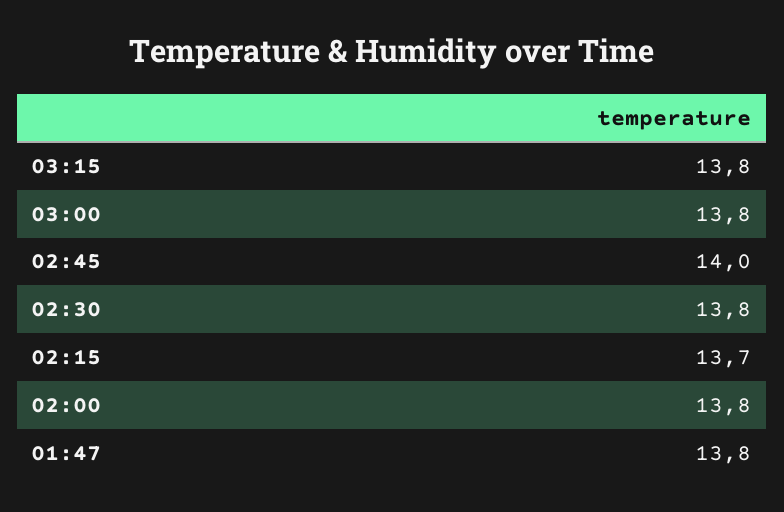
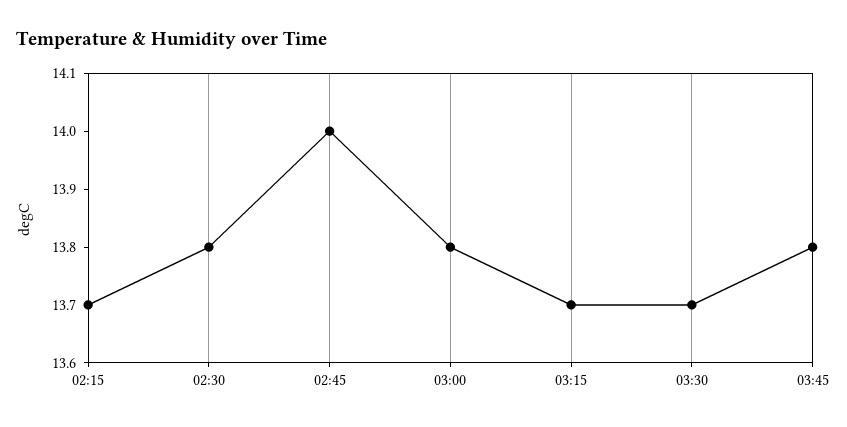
03:15: 13.8 -> 13.7
02:00: 13.8 -> none
01:47: 13.8 -> none
03:30: none -> 13.7
03:45: none -> 13.8

